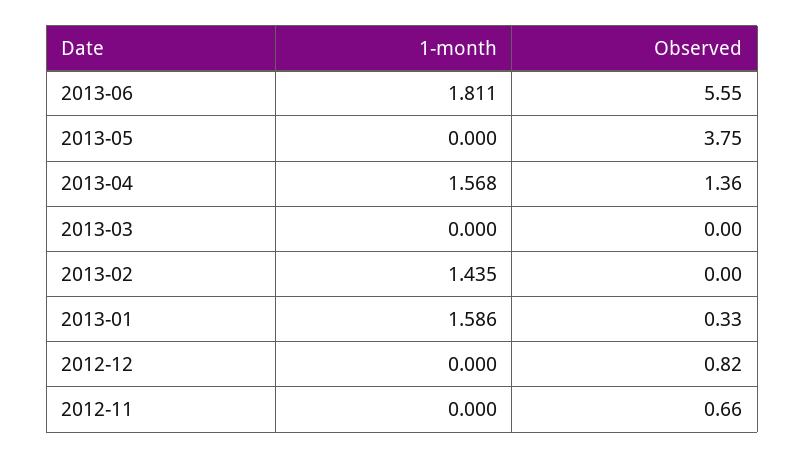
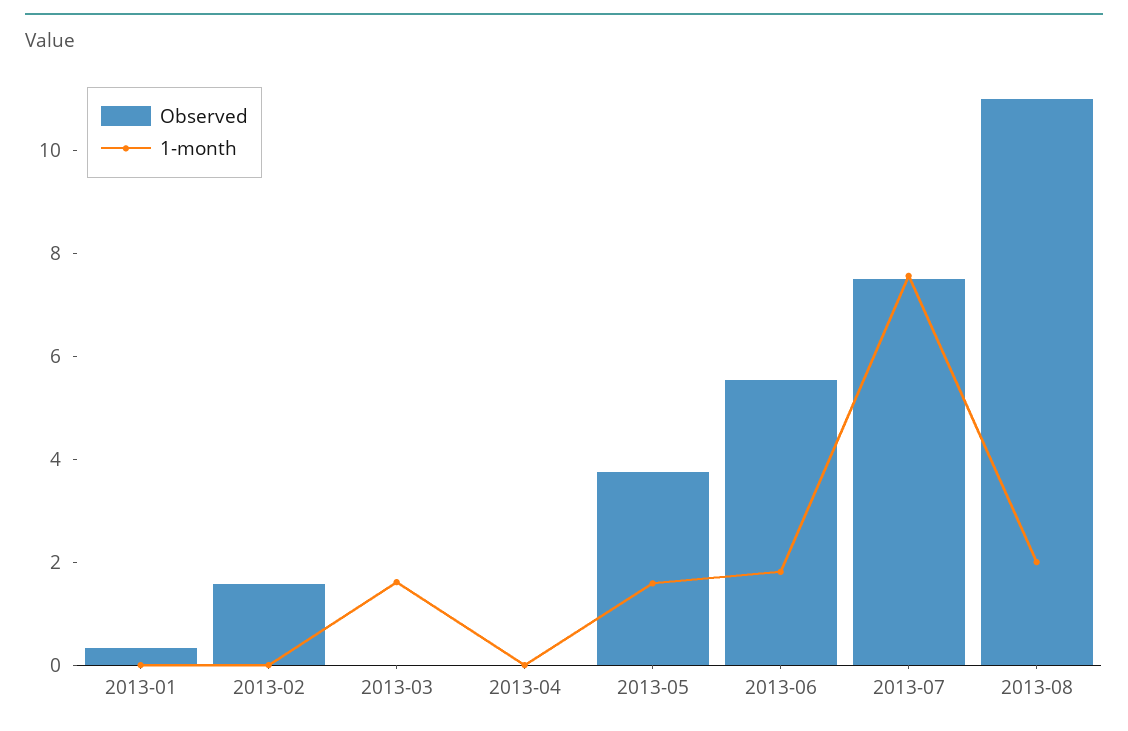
1-month, 2013-05: 0 -> 1.5
1-month, 2013-04: 1.568 -> 0
Observed, 2013-04: 1.36 -> 0
1-month, 2013-03: 0 -> 1.5
1-month, 2013-02: 1.435 -> 0
Observed, 2013-02: 0 -> 1.5
1-month, 2013-01: 1.586 -> 0
1-month, 2012-12: 0 -> none
Observed, 2012-12: 0.82 -> none
1-month, 2012-11: 0 -> none
Observed, 2012-11: 0.66 -> none
Observed, 2013-07: none -> 7.5
1-month, 2013-07: none -> 7.5
Observed, 2013-08: none -> 11
1-month, 2013-08: none -> 2

